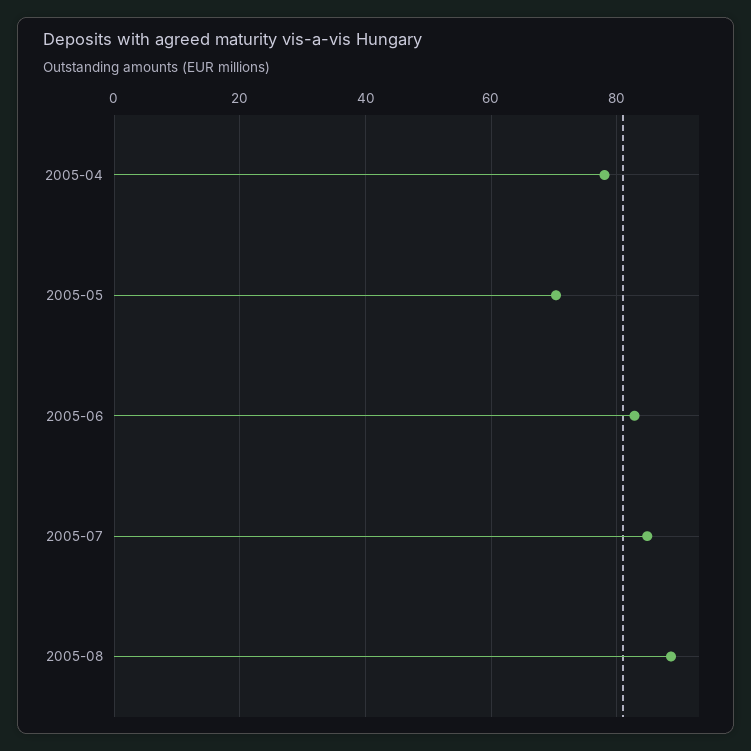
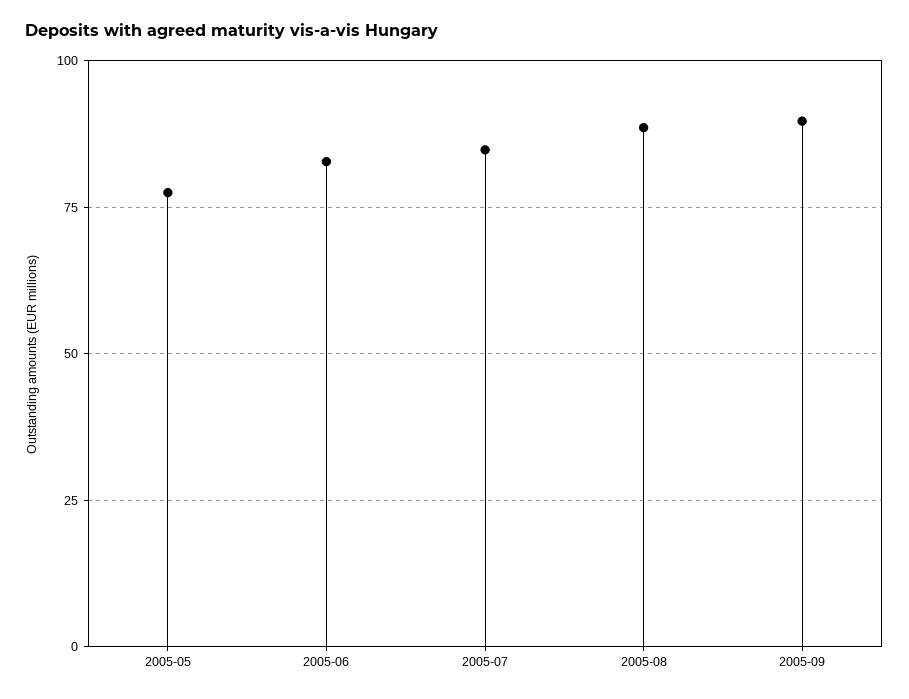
2005-04: 78 -> none
2005-05: 70 -> 77.5
2005-09: none -> 90

